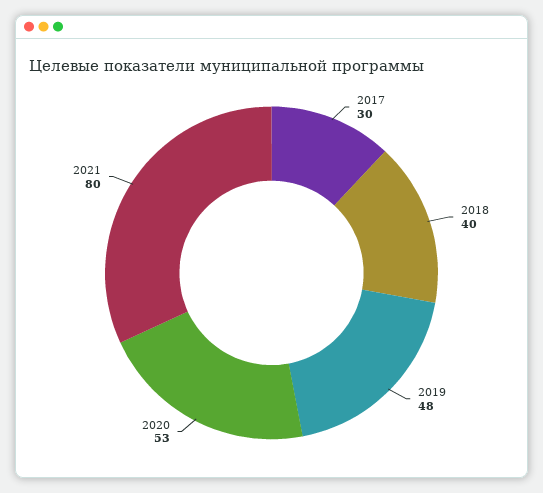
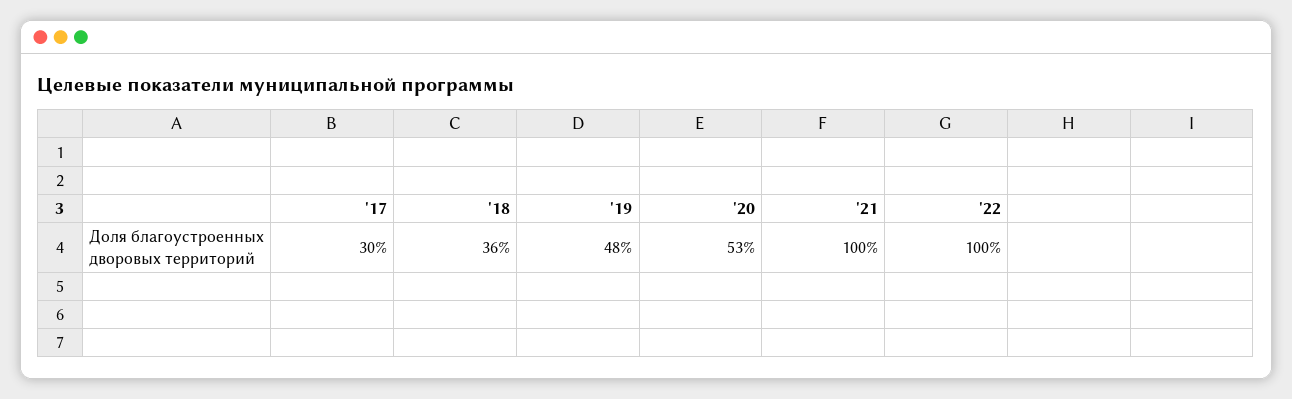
2018: 40 -> 36
2021: 80 -> 100
'22: none -> 100

